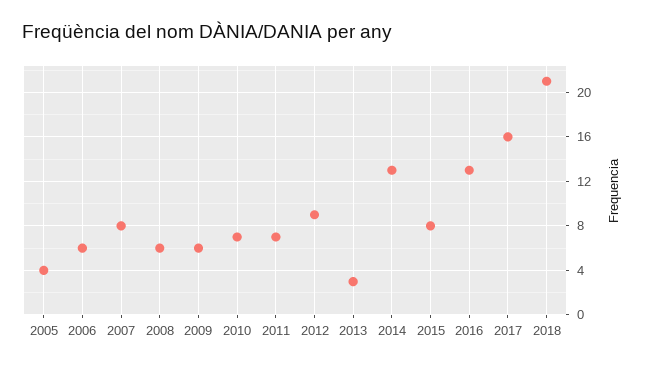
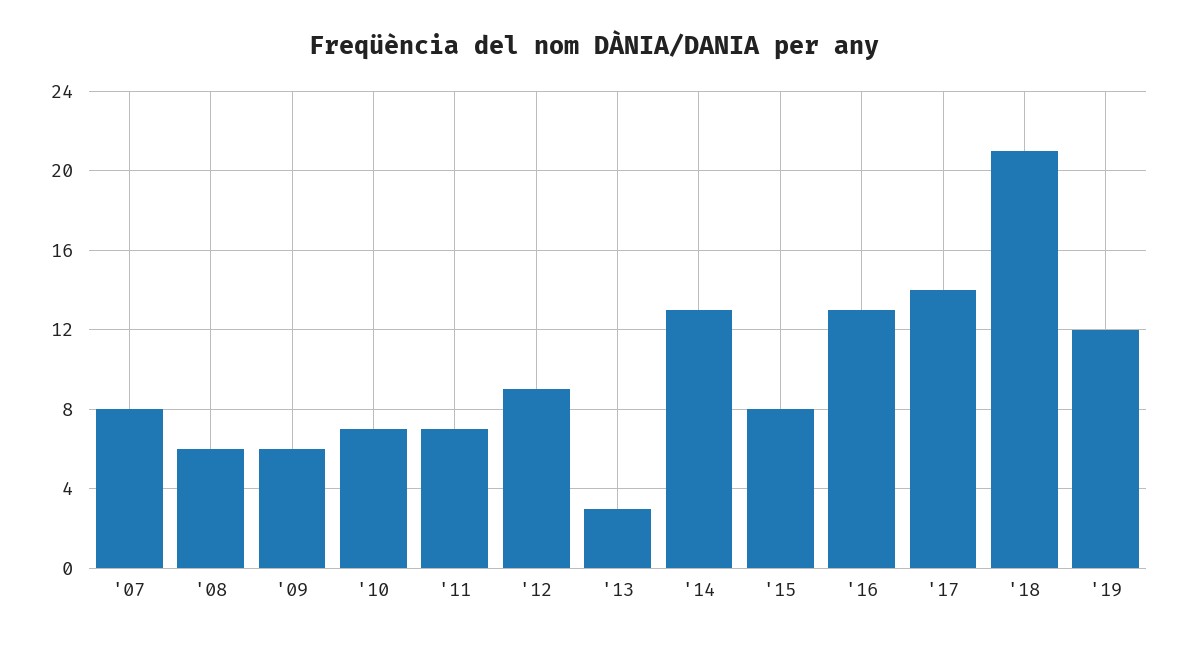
2005: 4 -> none
2006: 6 -> none
2017: 16 -> 14
'19: none -> 12

